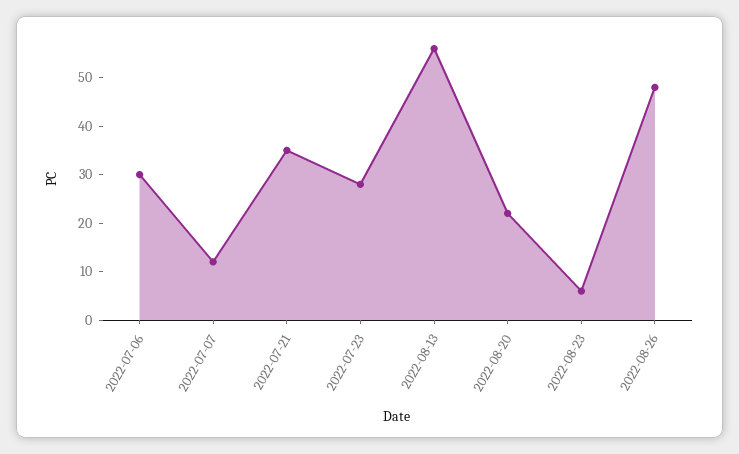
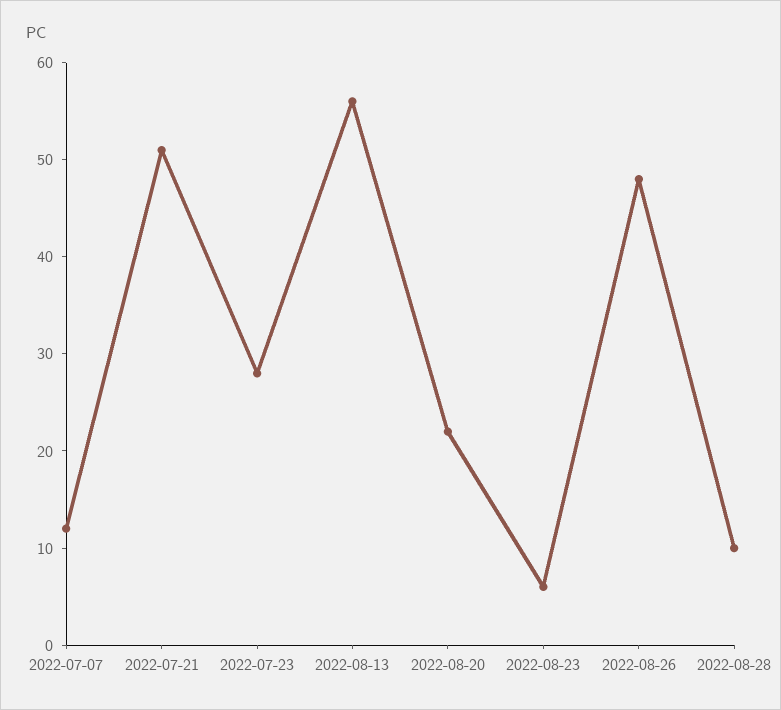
2022-07-06: 30 -> none
2022-07-21: 35 -> 51
2022-08-28: none -> 10

